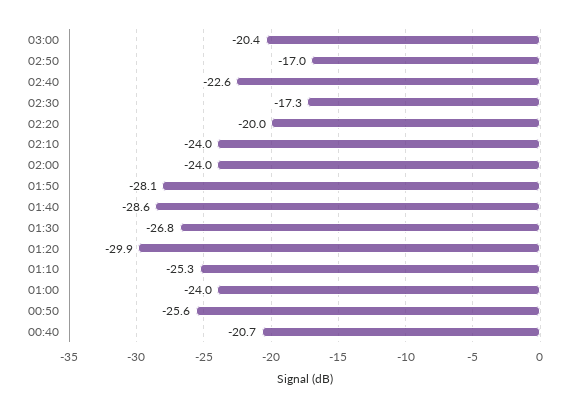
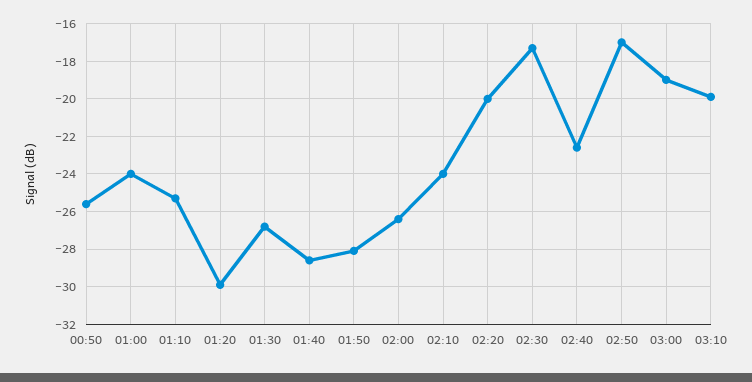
03:00: -20.4 -> -19
02:00: -24 -> -26.5
00:40: -20.7 -> none
03:10: none -> -20

